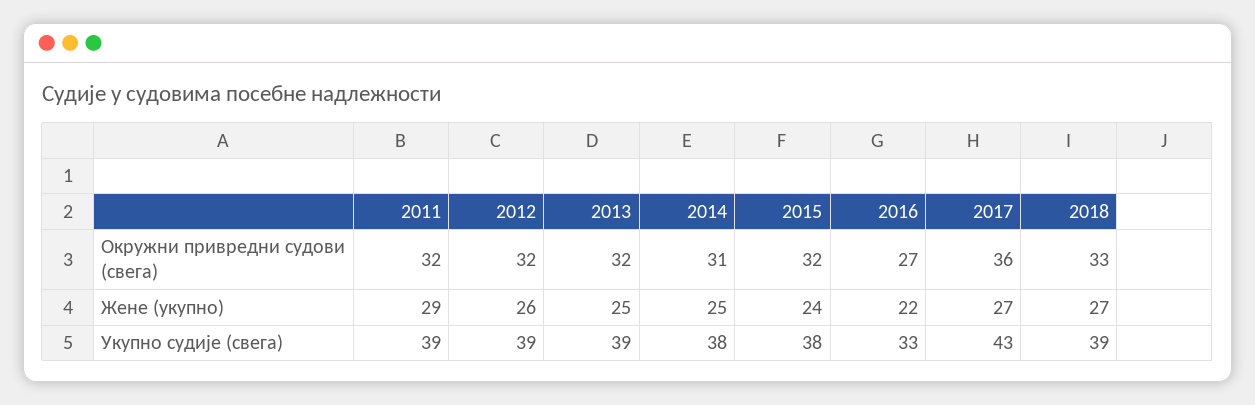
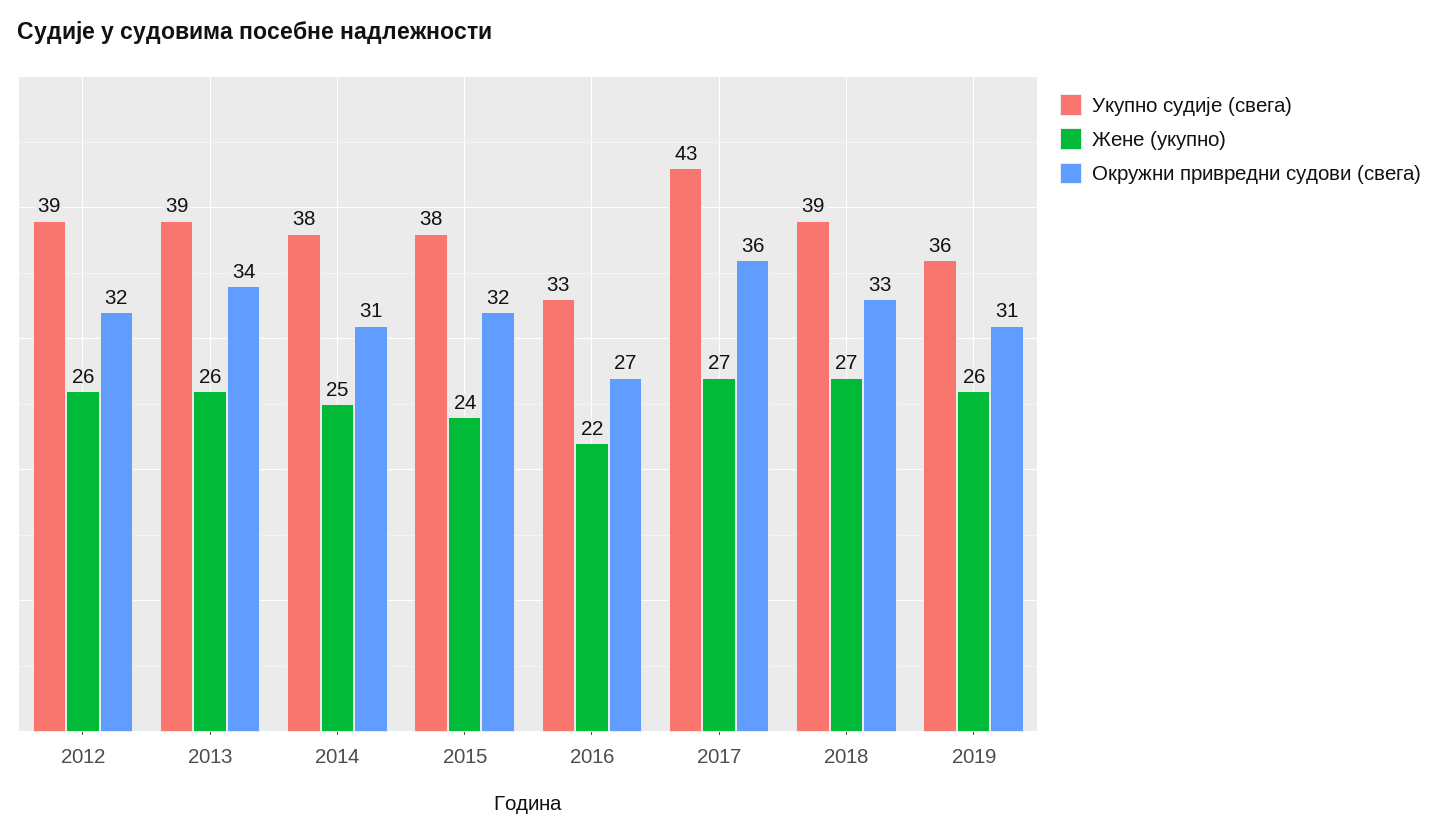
Окружни привредни судови (свега), 2011: 32 -> none
Окружни привредни судови (свега), 2013: 32 -> 34
Жене (укупно), 2011: 29 -> none
Жене (укупно), 2013: 25 -> 26
Укупно судије (свега), 2011: 39 -> none
Укупно судије (свега), 2019: none -> 36
Жене (укупно), 2019: none -> 26
Окружни привредни судови (свега), 2019: none -> 31

